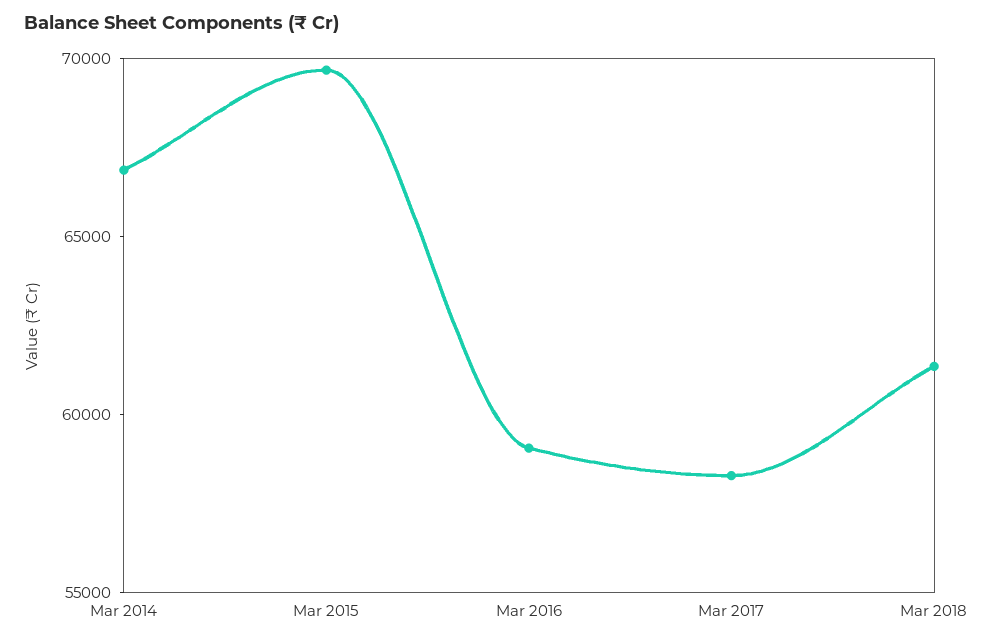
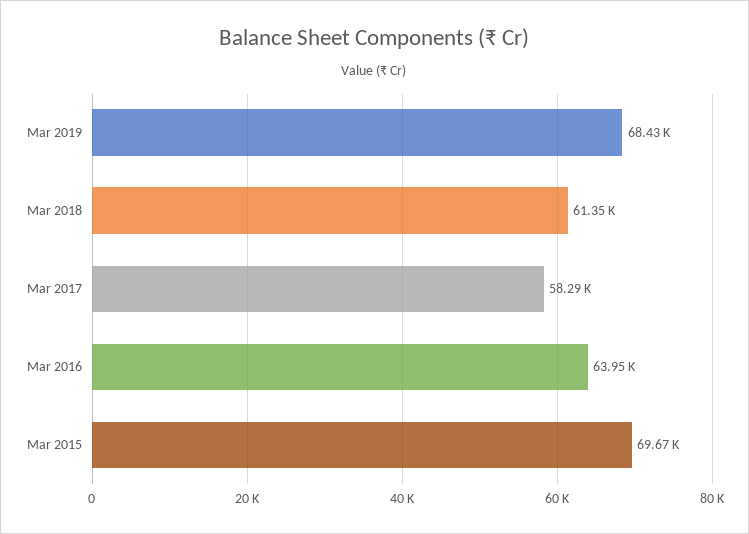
Mar 2014: 67000 -> none
Mar 2016: 59000 -> 63950
Mar 2019: none -> 68430

